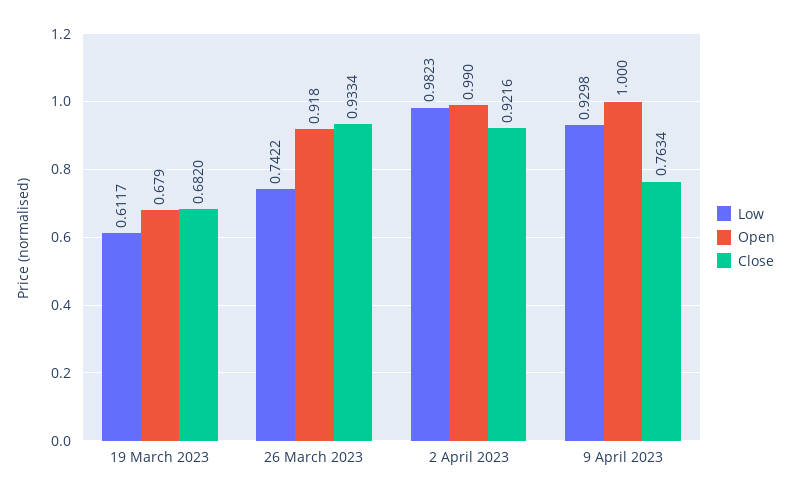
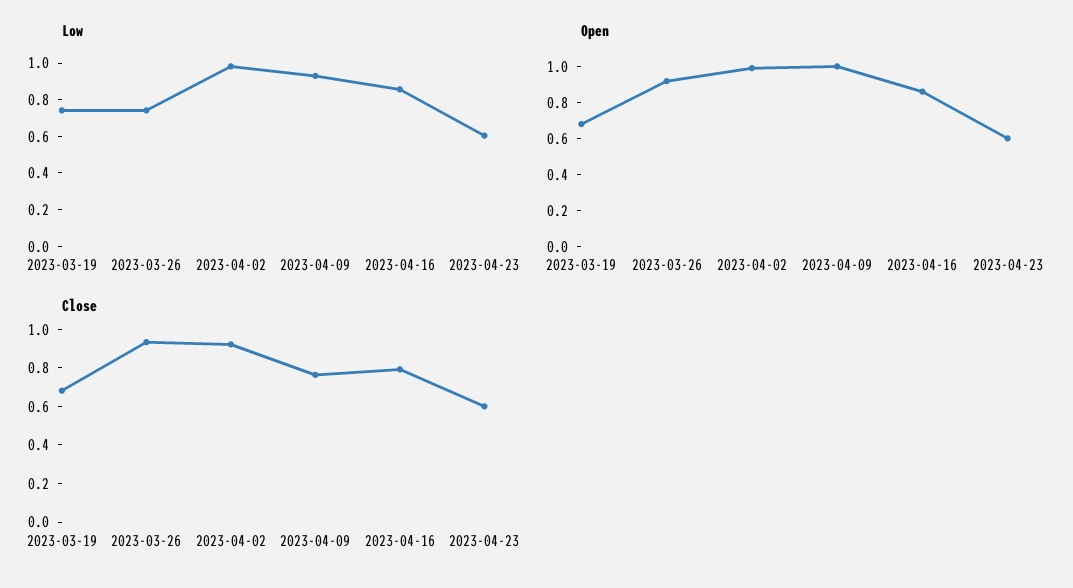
Low, 19 March 2023: 0.6117 -> 0.75
Low, 2023-04-16: none -> 0.85
Low, 2023-04-23: none -> 0.6
Open, 2023-04-16: none -> 0.85
Open, 2023-04-23: none -> 0.6
Close, 2023-04-16: none -> 0.8
Close, 2023-04-23: none -> 0.6

